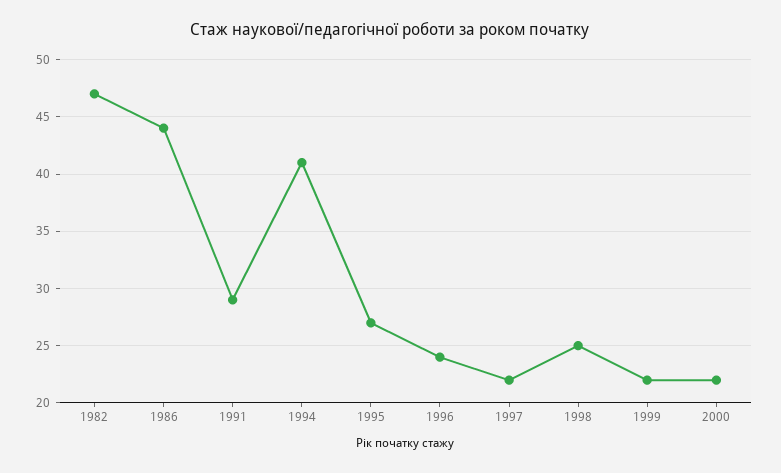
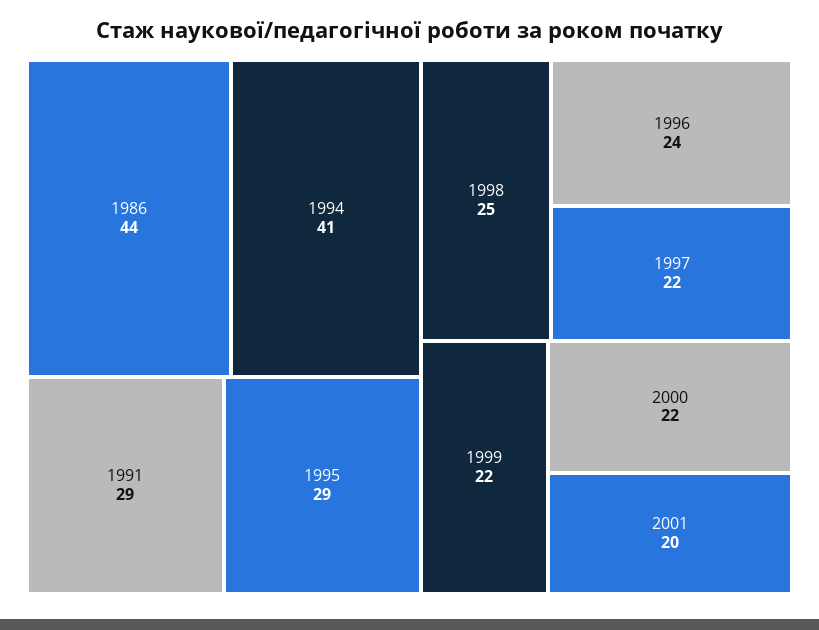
1982: 47 -> none
1995: 27 -> 29
2001: none -> 20

